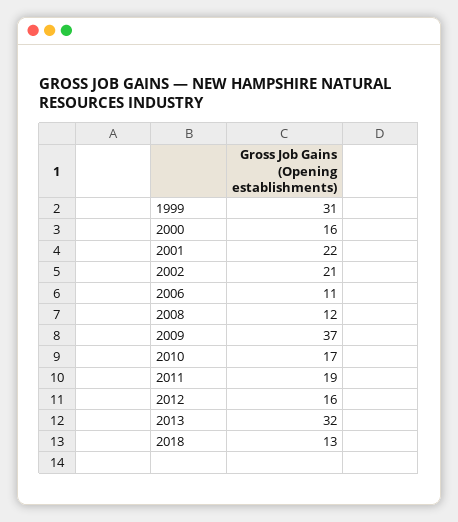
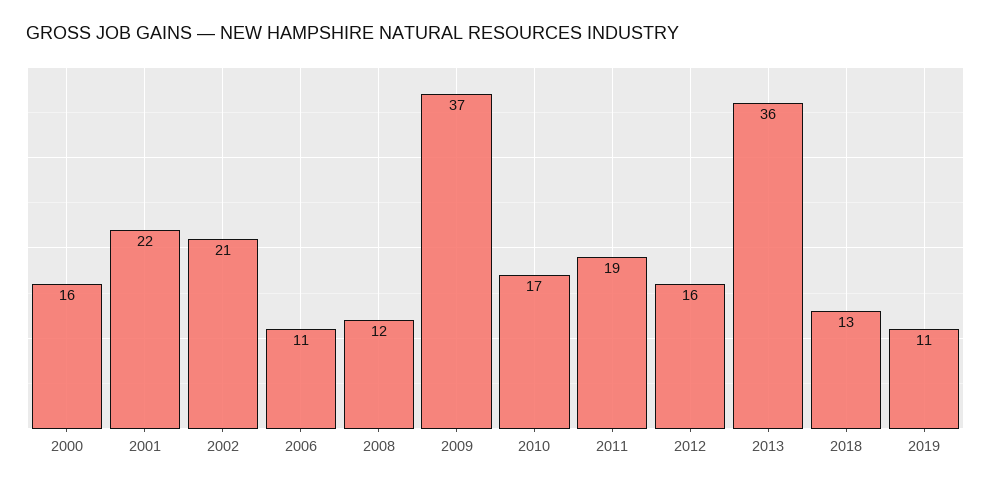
1999: 31 -> none
2013: 32 -> 36
2019: none -> 11

